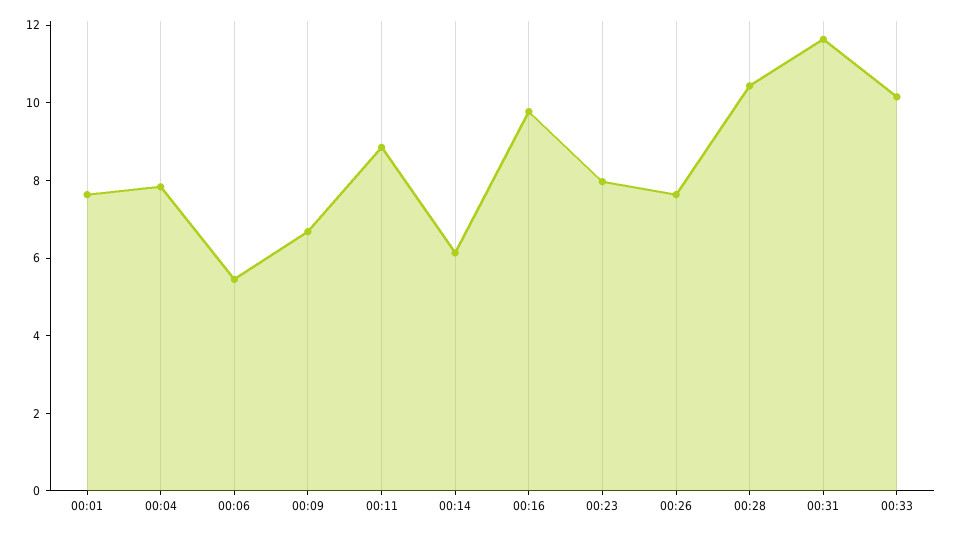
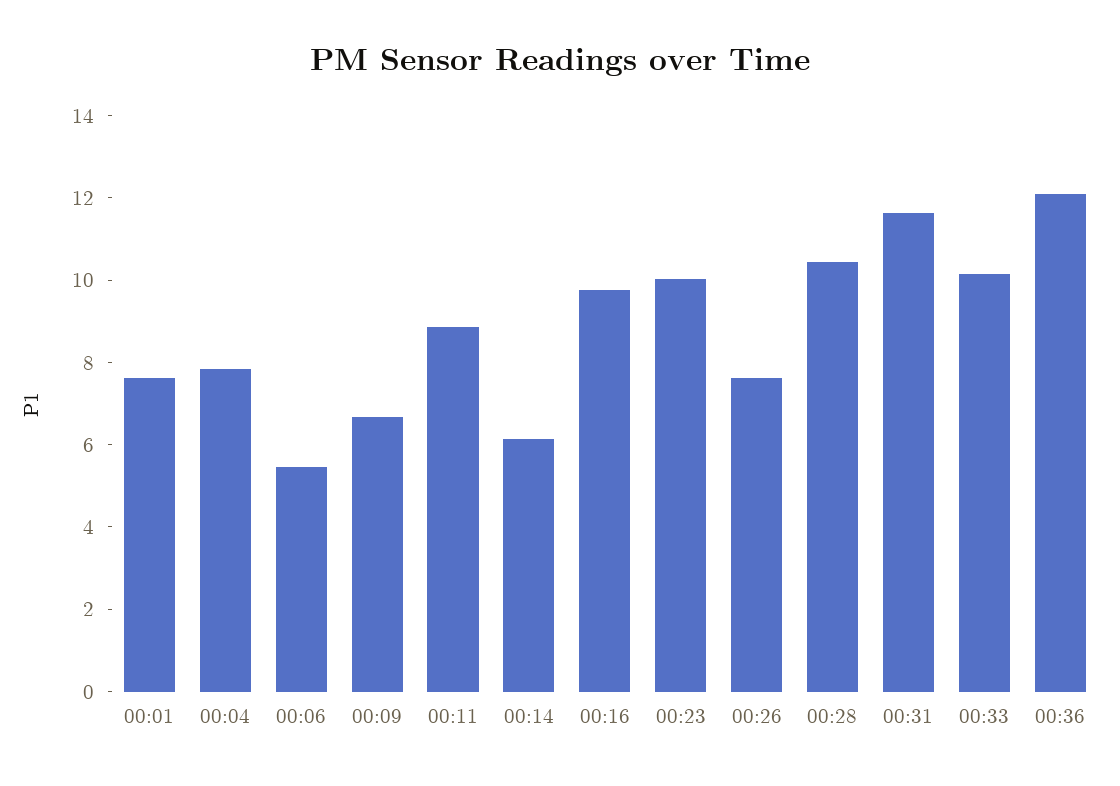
00:23: 8 -> 10
00:36: none -> 12

